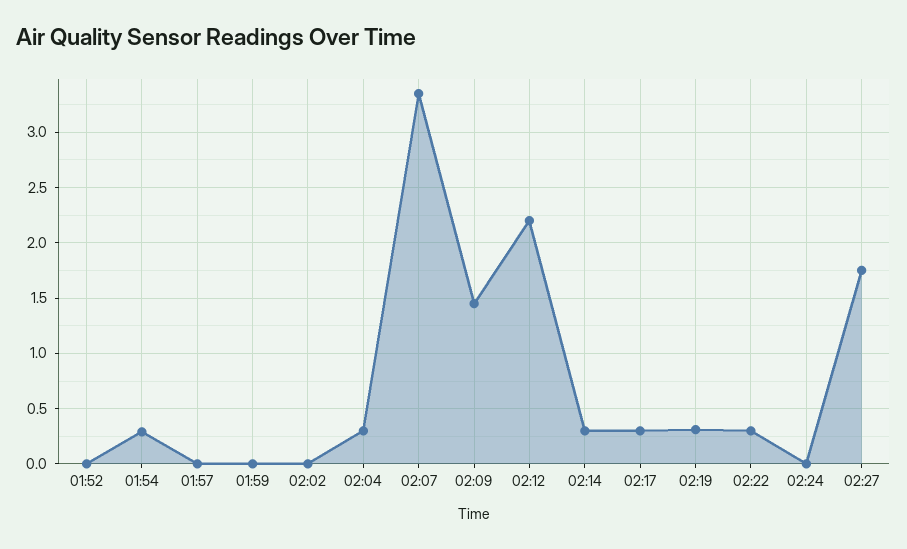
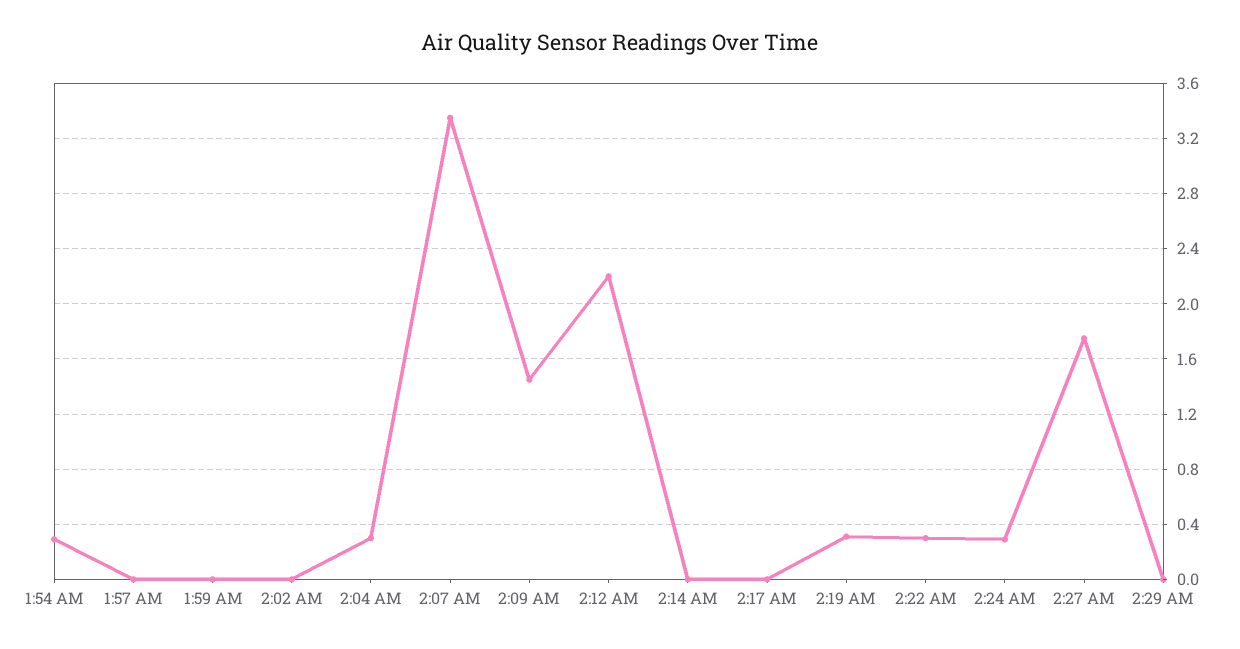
01:52: 0 -> none
02:14: 0.3 -> 0
02:17: 0.3 -> 0
02:24: 0 -> 0.3
2:29 AM: none -> 0

